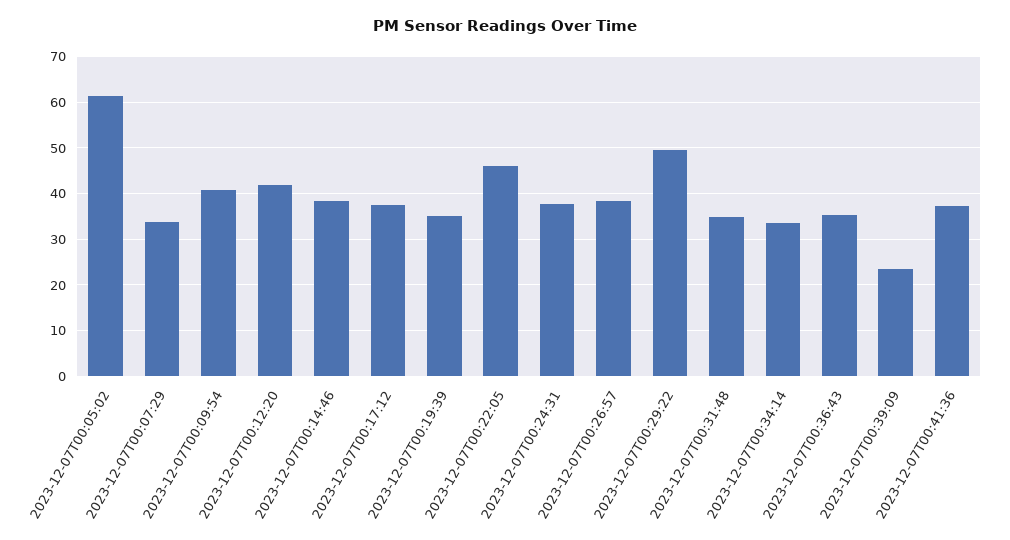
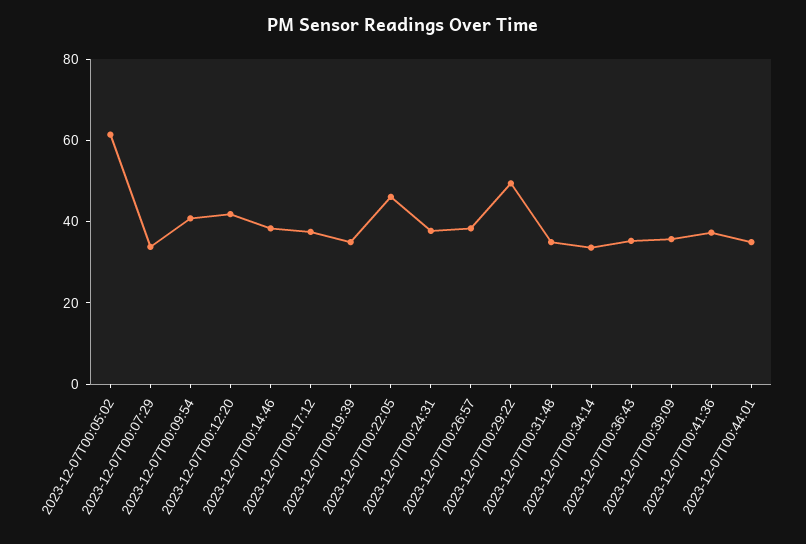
2023-12-07T00:39:09: 24 -> 35
2023-12-07T00:44:01: none -> 35

